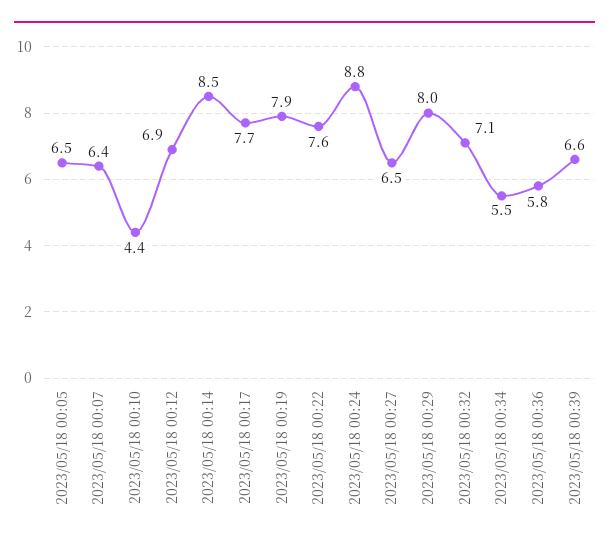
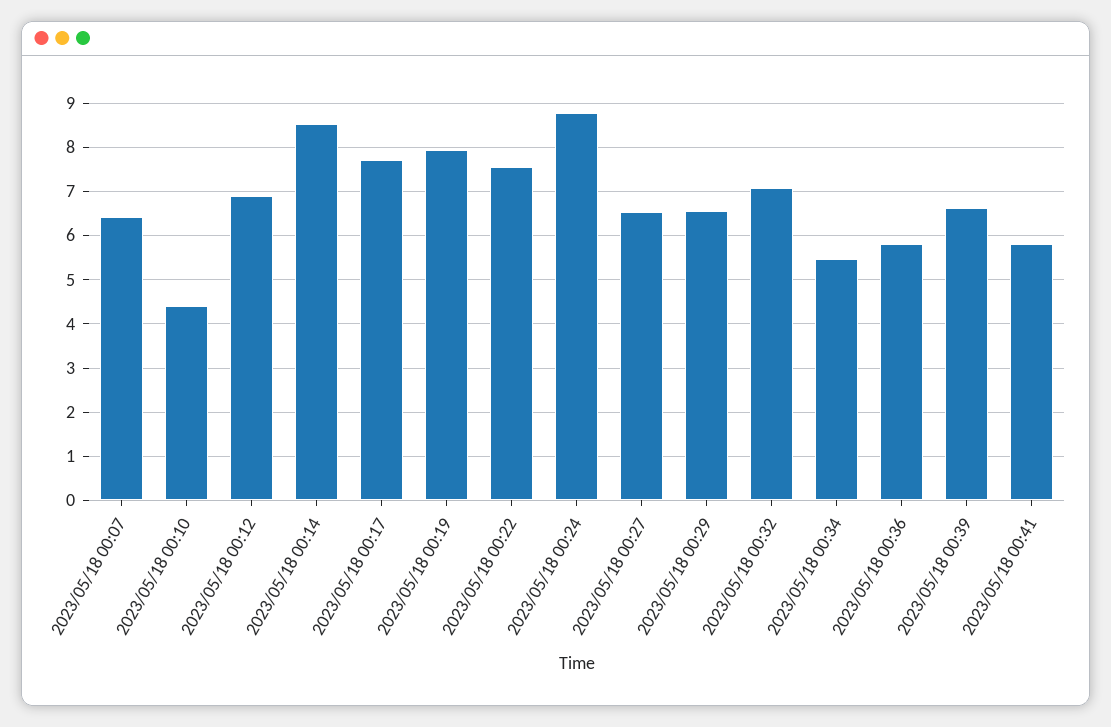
2023/05/18 00:05: 6.5 -> none
2023/05/18 00:29: 8 -> 6.6
2023/05/18 00:41: none -> 5.8

